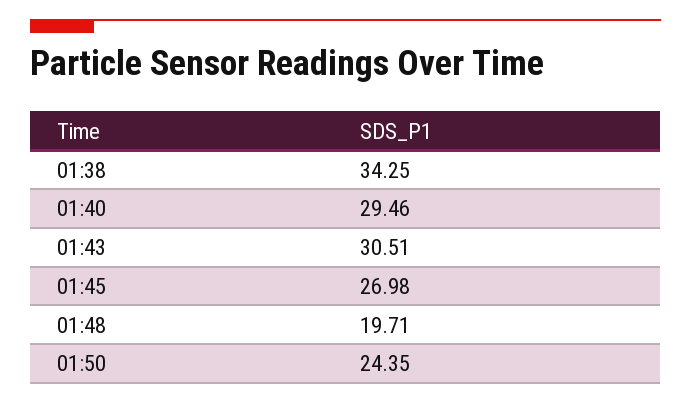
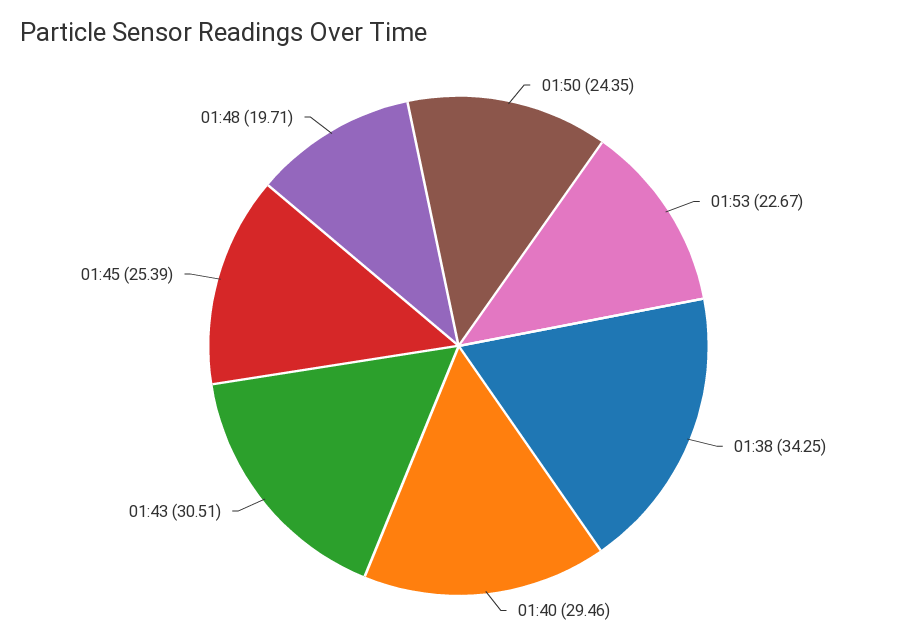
01:45: 26.98 -> 25.39
01:53: none -> 22.67

